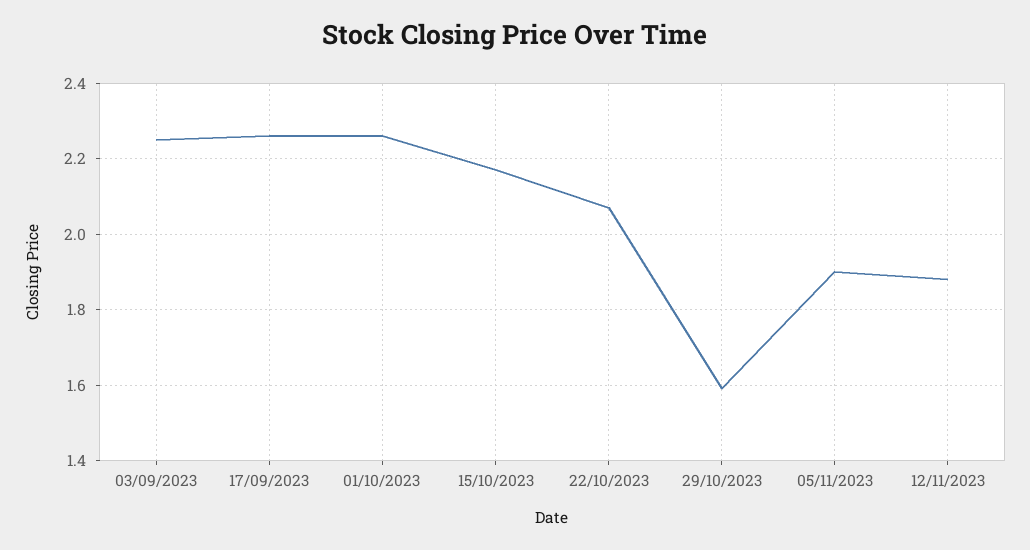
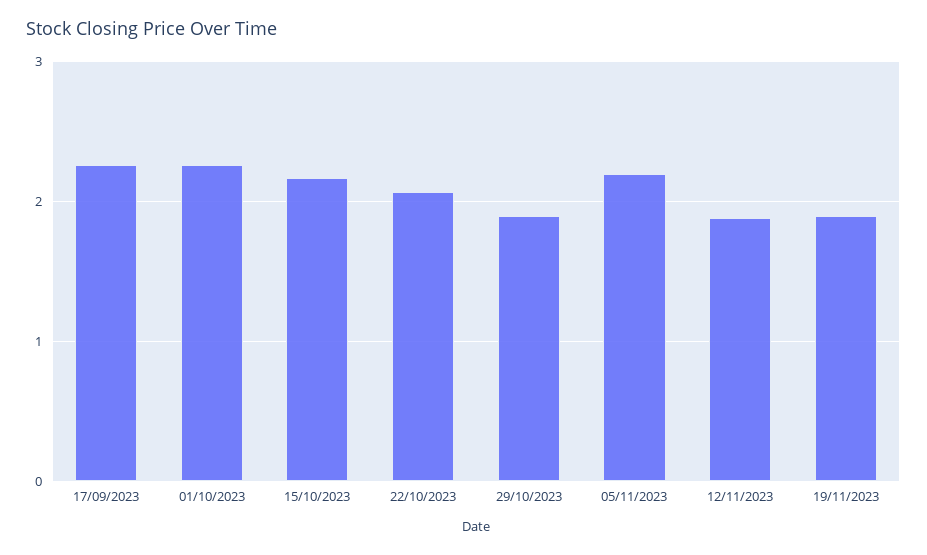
03/09/2023: 2.25 -> none
29/10/2023: 1.6 -> 1.9
05/11/2023: 1.9 -> 2.2
19/11/2023: none -> 1.9

